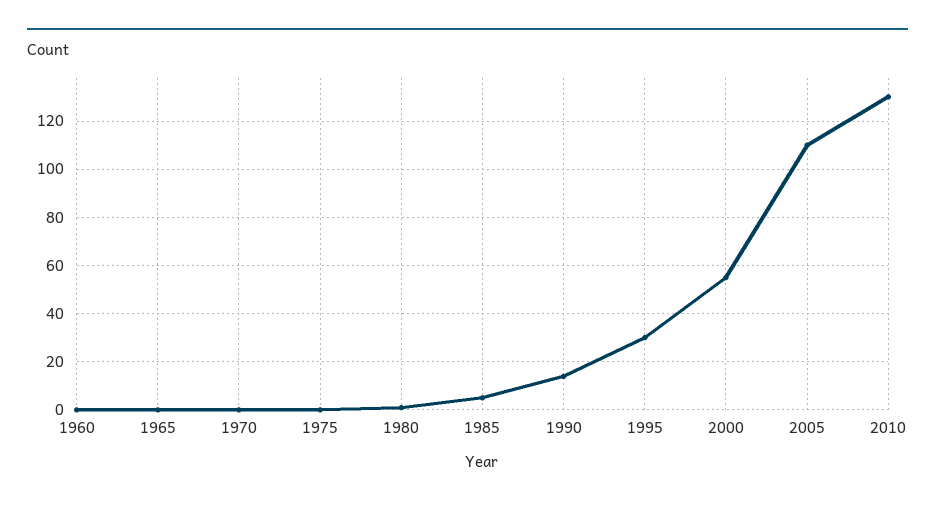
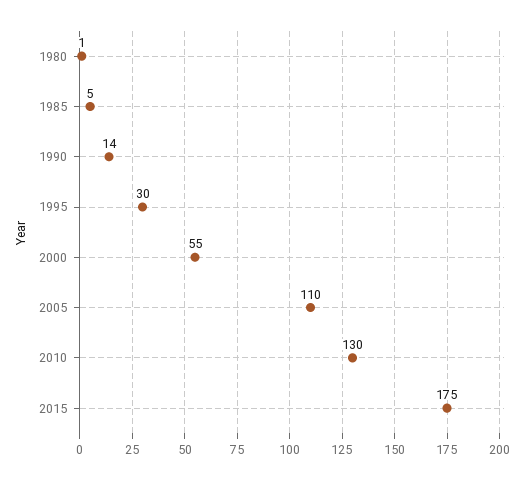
1960: 0 -> none
1965: 0 -> none
1970: 0 -> none
1975: 0 -> none
2015: none -> 175

